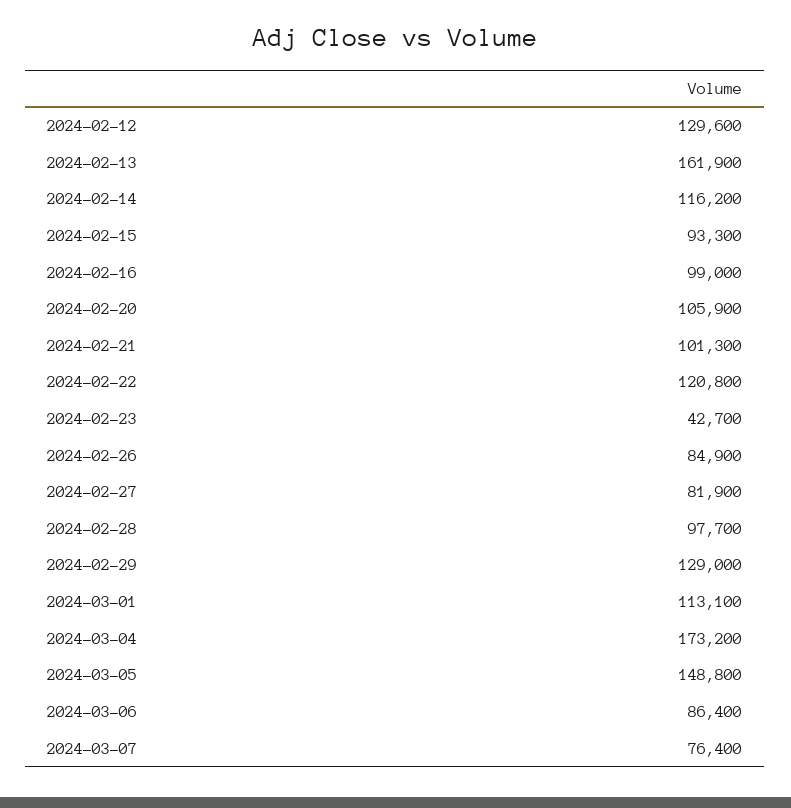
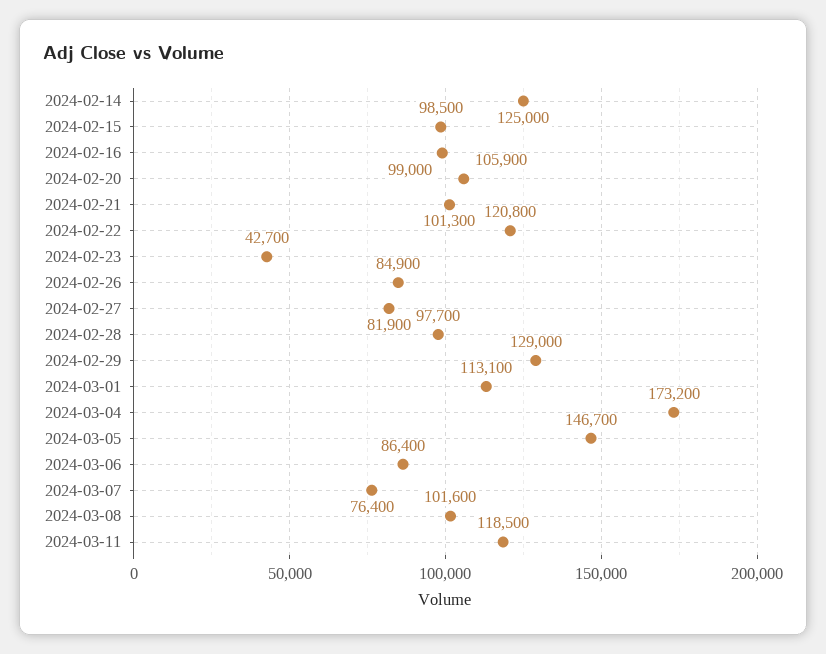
2024-02-12: 129600 -> none
2024-02-13: 161900 -> none
2024-02-14: 116200 -> 125000
2024-02-15: 93300 -> 98500
2024-03-05: 148800 -> 146700
2024-03-08: none -> 101600
2024-03-11: none -> 118500

